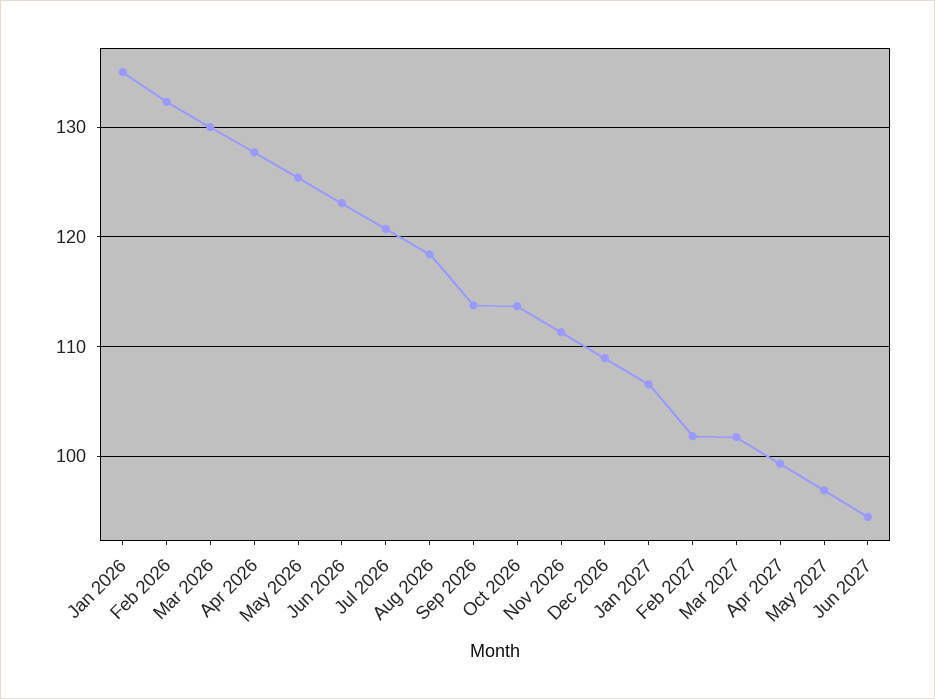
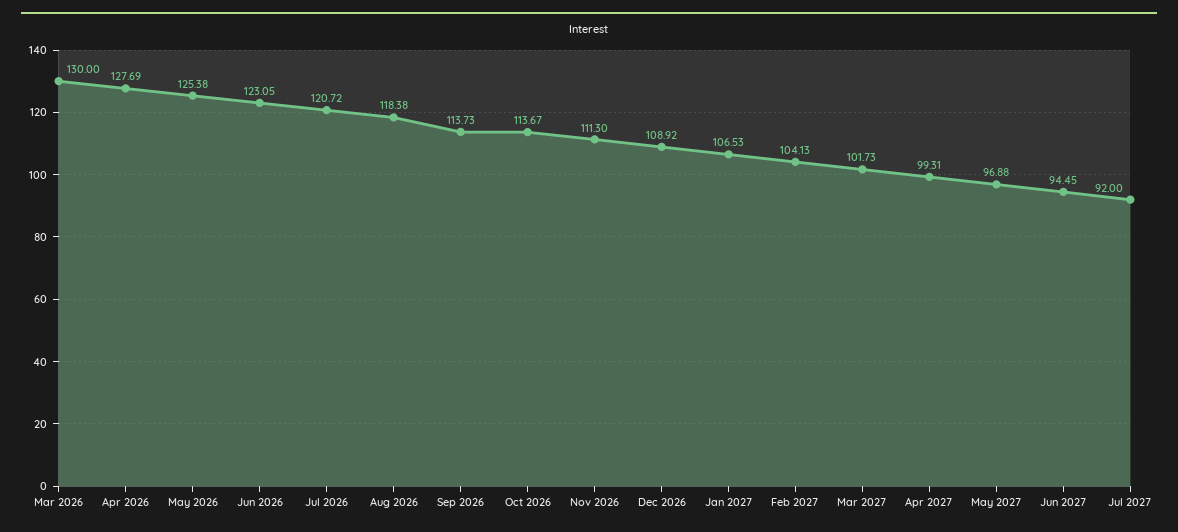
Jan 2026: 135 -> none
Feb 2026: 132 -> none
Feb 2027: 102 -> 104.13
Jul 2027: none -> 92

